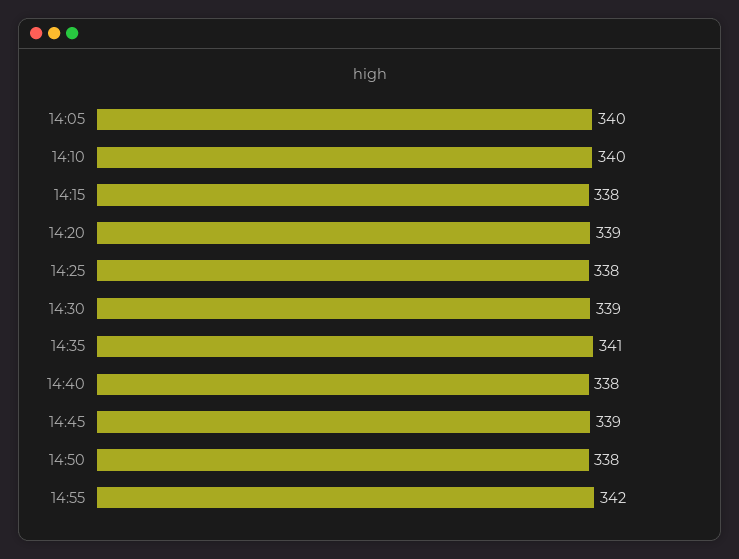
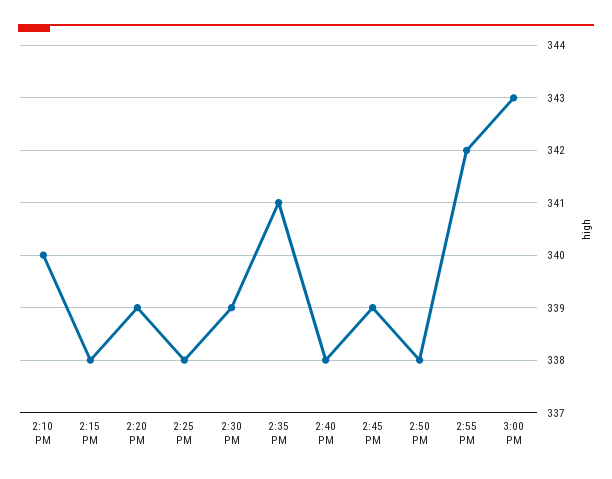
14:05: 340 -> none
3:00 PM: none -> 343

